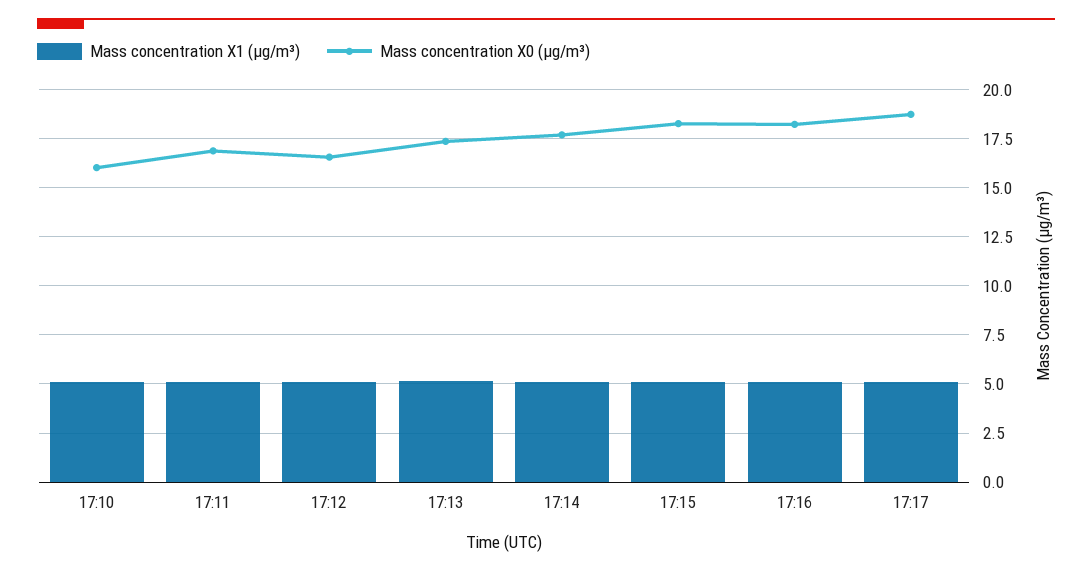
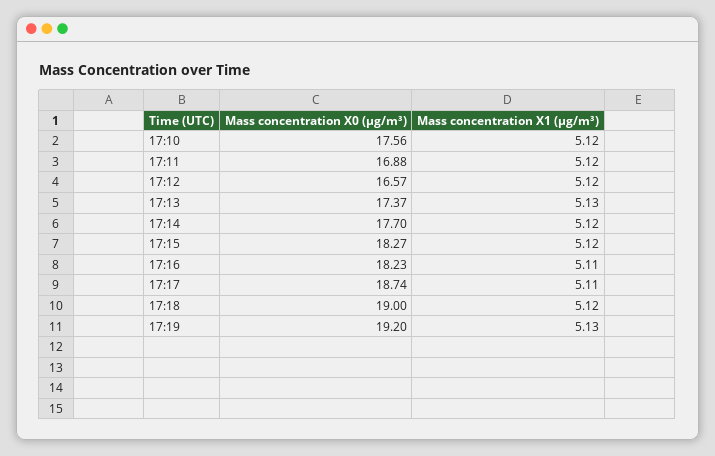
Mass concentration X0 (μg/m³), 17:10: 16 -> 17.56
Mass concentration X0 (μg/m³), 17:18: none -> 19
Mass concentration X1 (μg/m³), 17:18: none -> 5.12
Mass concentration X0 (μg/m³), 17:19: none -> 19.2
Mass concentration X1 (μg/m³), 17:19: none -> 5.13

